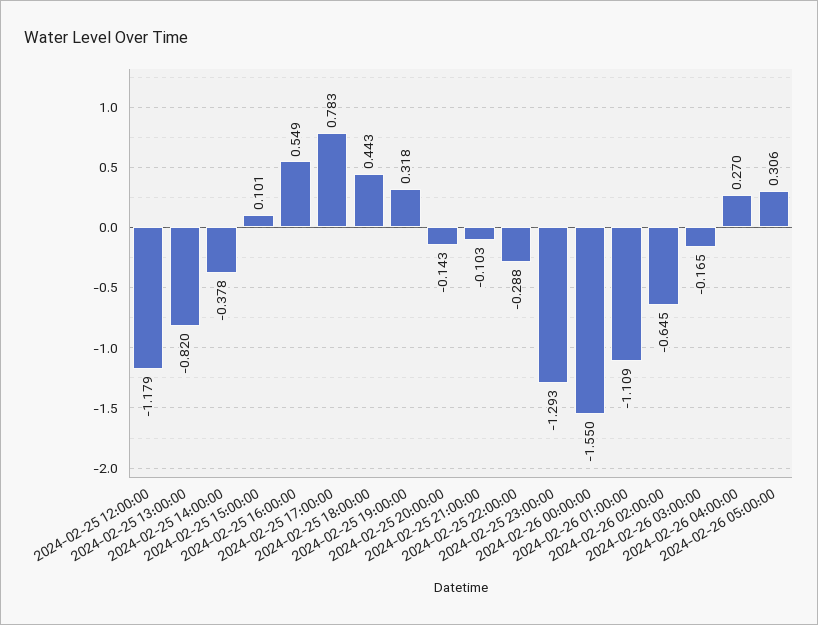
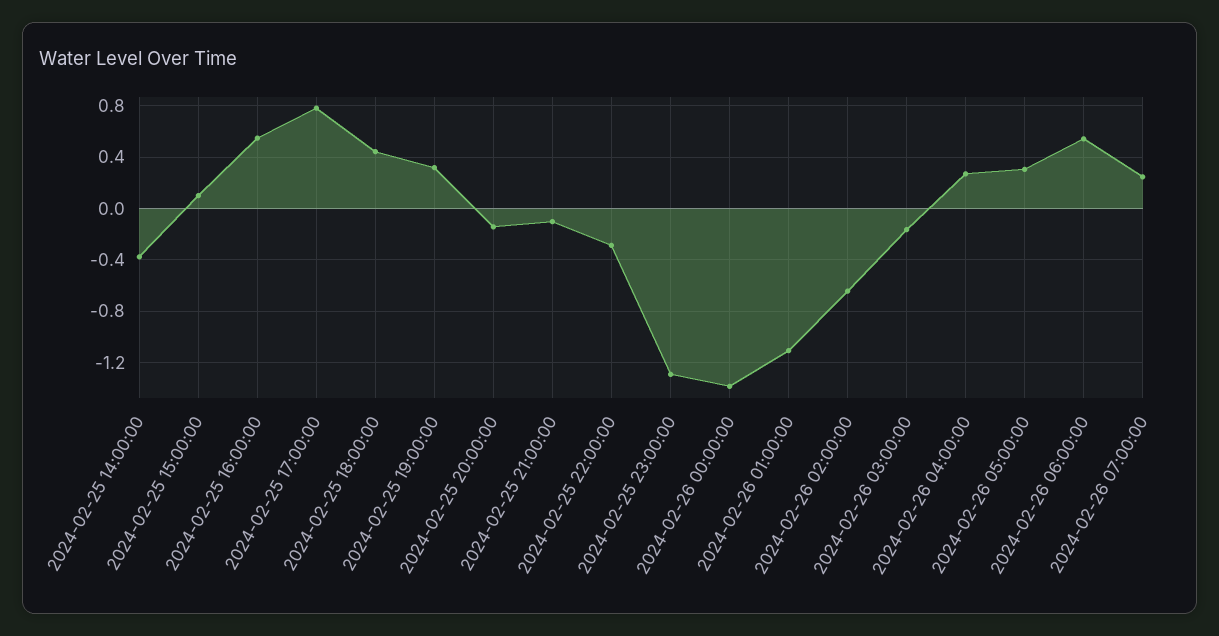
2024-02-25 12:00:00: -1.179 -> none
2024-02-25 13:00:00: -0.82 -> none
2024-02-26 00:00:00: -1.55 -> -1.4
2024-02-26 06:00:00: none -> 0.55
2024-02-26 07:00:00: none -> 0.25

